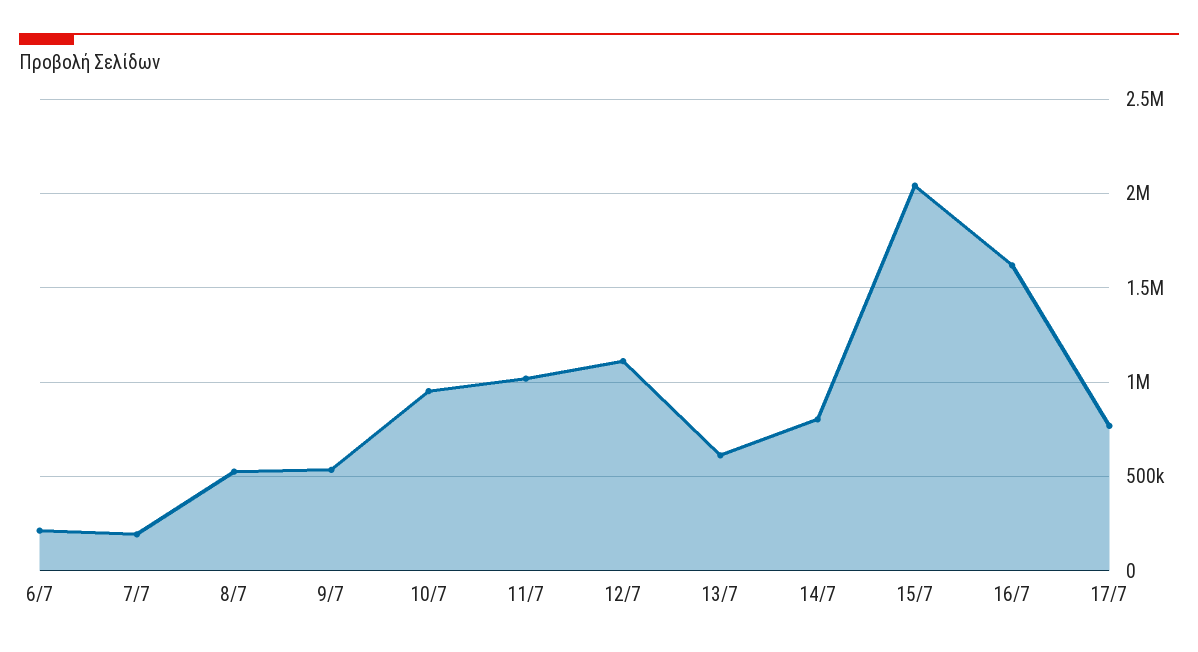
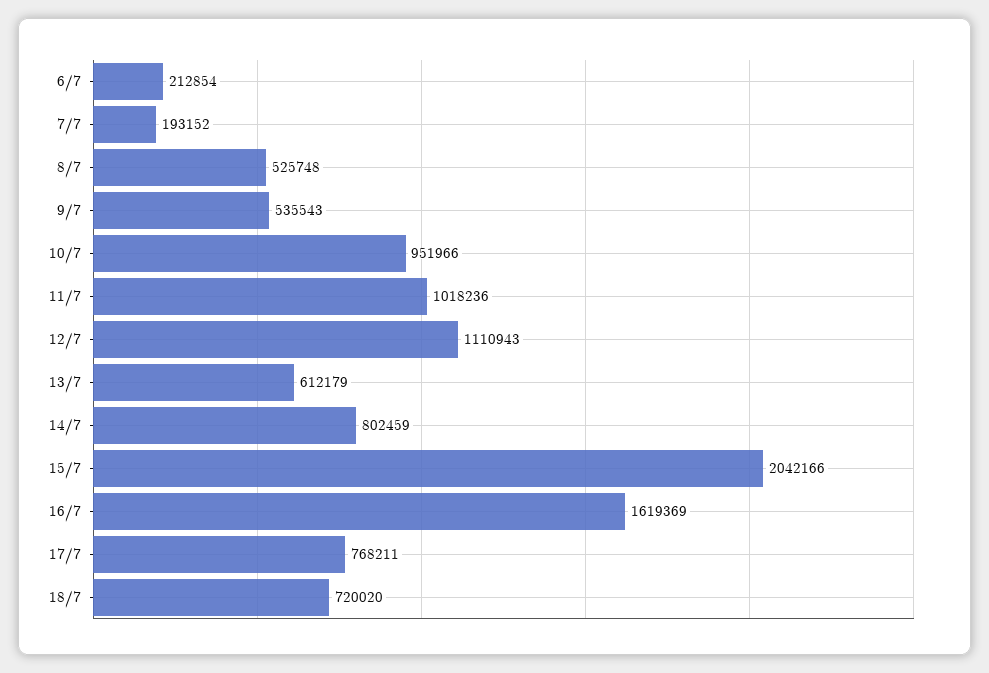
18/7: none -> 720020

